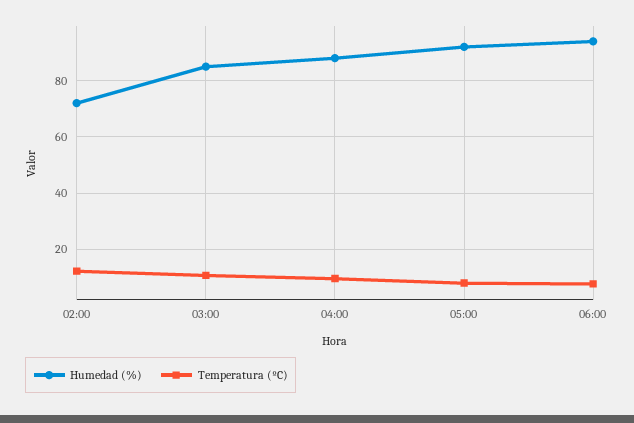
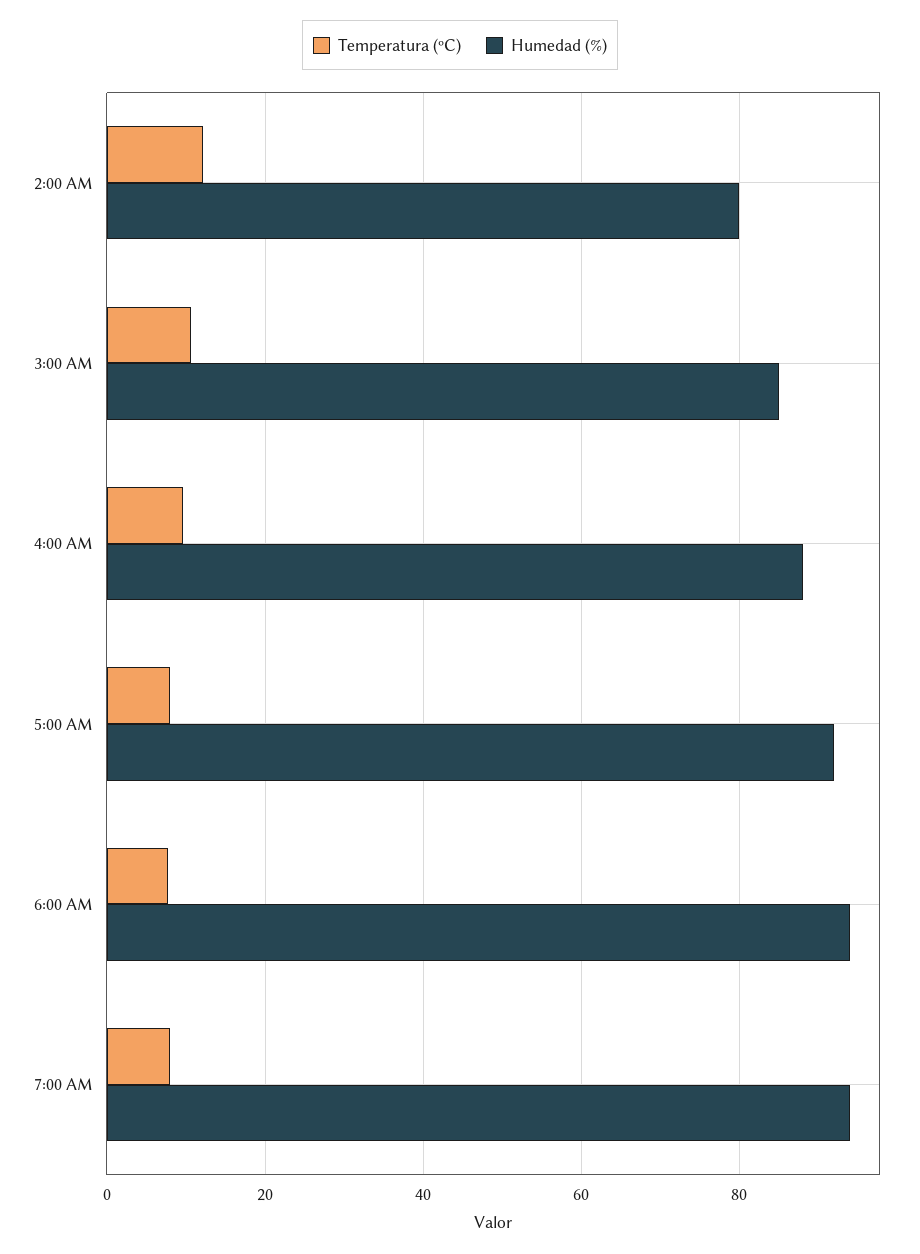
Humedad (%), 02:00: 72.5 -> 80
Temperatura (ºC), 7:00 AM: none -> 8
Humedad (%), 7:00 AM: none -> 94

